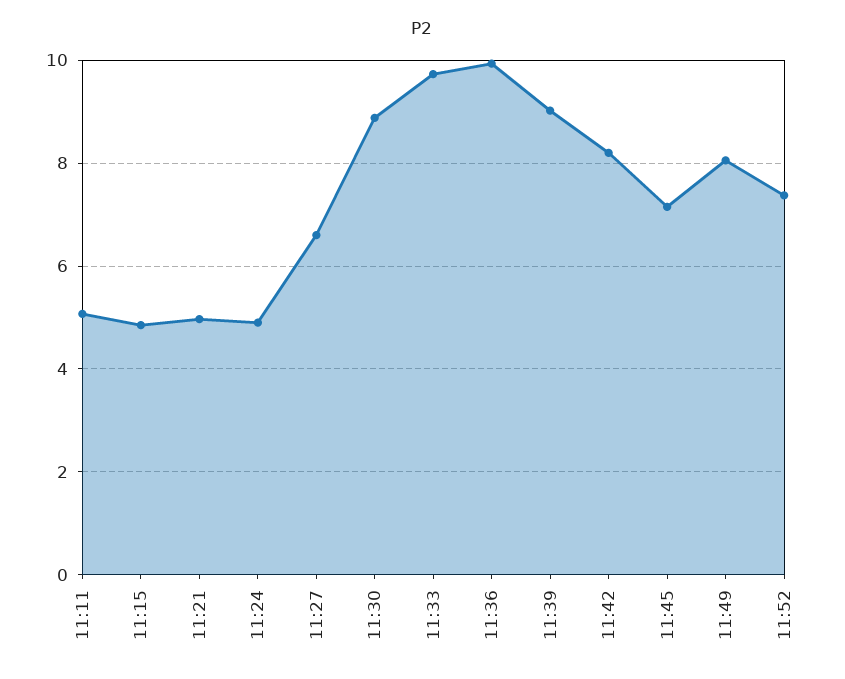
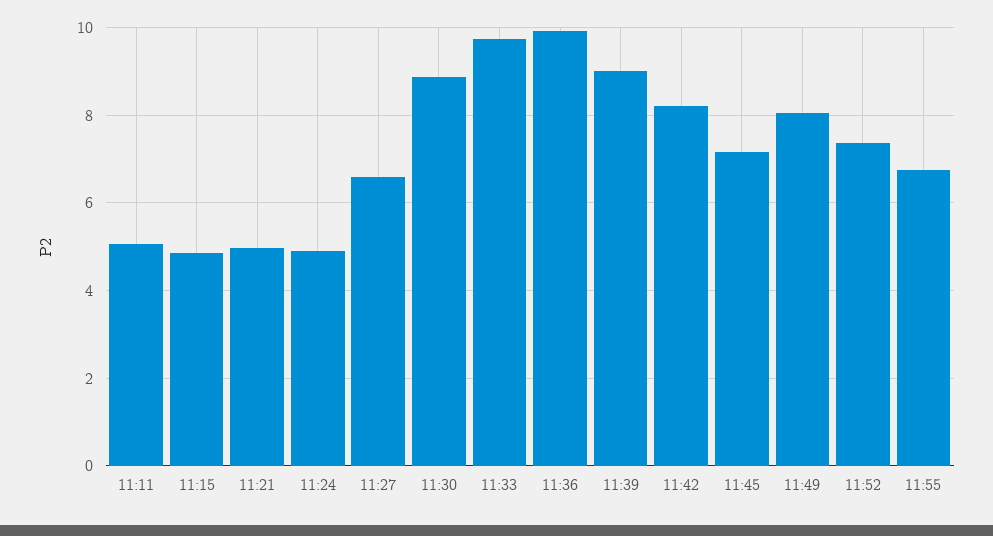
11:55: none -> 6.8

